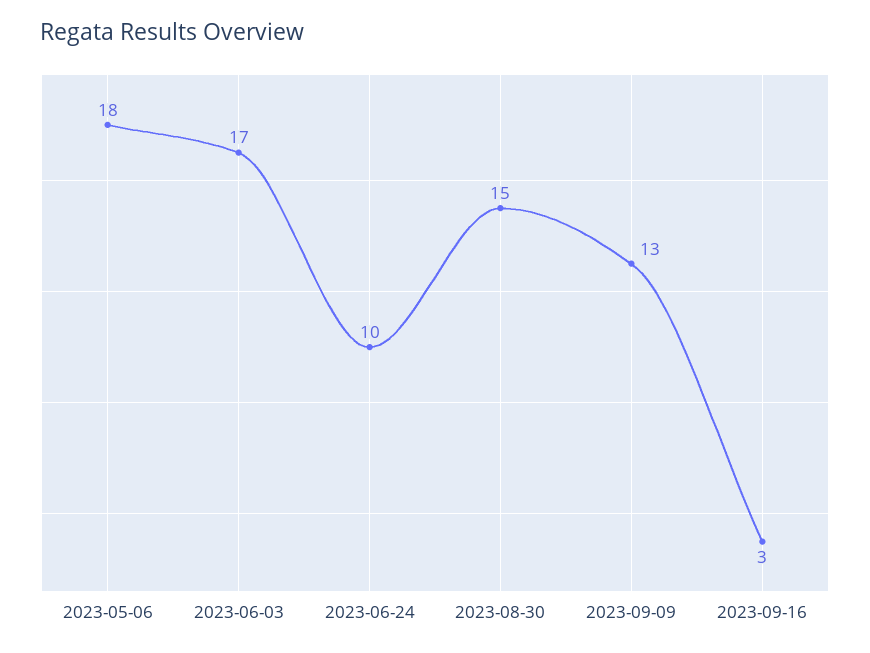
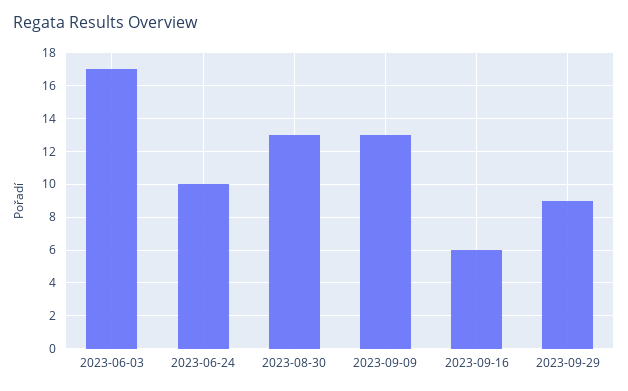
2023-05-06: 18 -> none
2023-08-30: 15 -> 13
2023-09-16: 3 -> 6
2023-09-29: none -> 9

